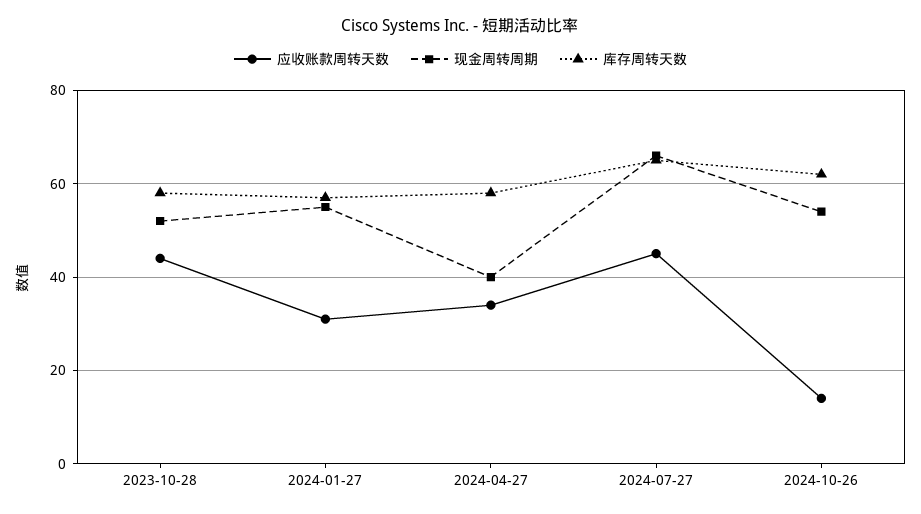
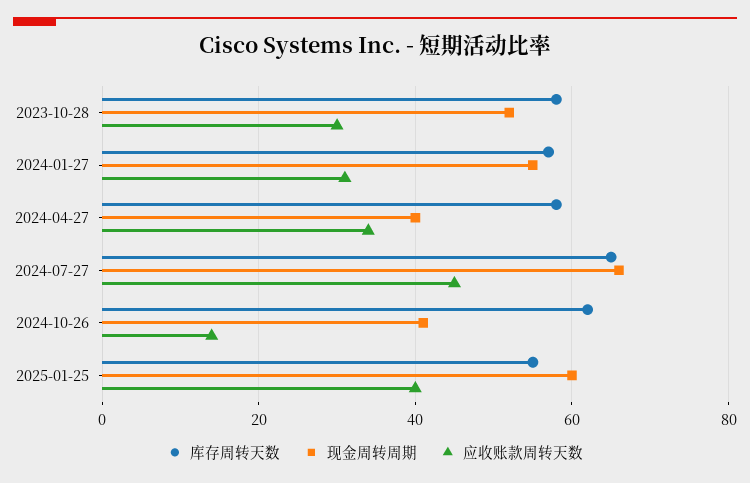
应收账款周转天数, 2023-10-28: 45 -> 30
现金周转周期, 2024-10-26: 55 -> 40
库存周转天数, 2025-01-25: none -> 55
现金周转周期, 2025-01-25: none -> 60
应收账款周转天数, 2025-01-25: none -> 40

